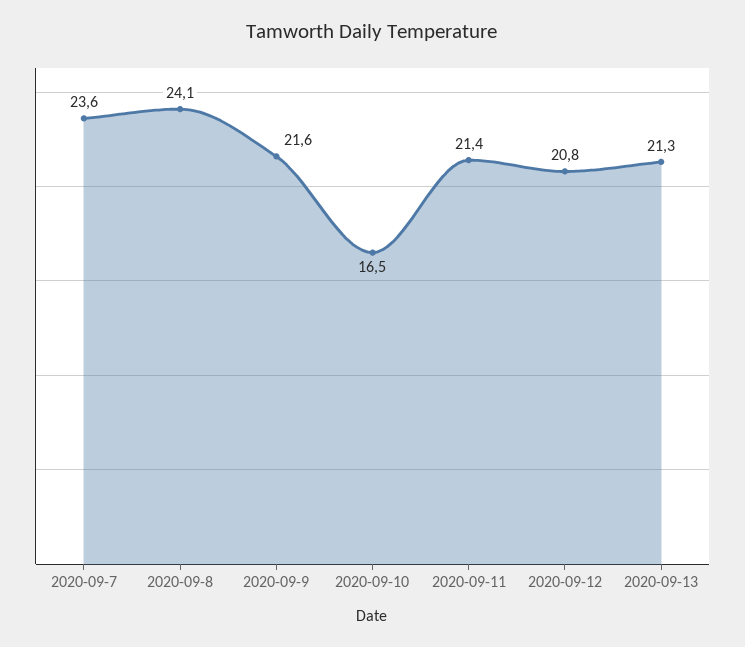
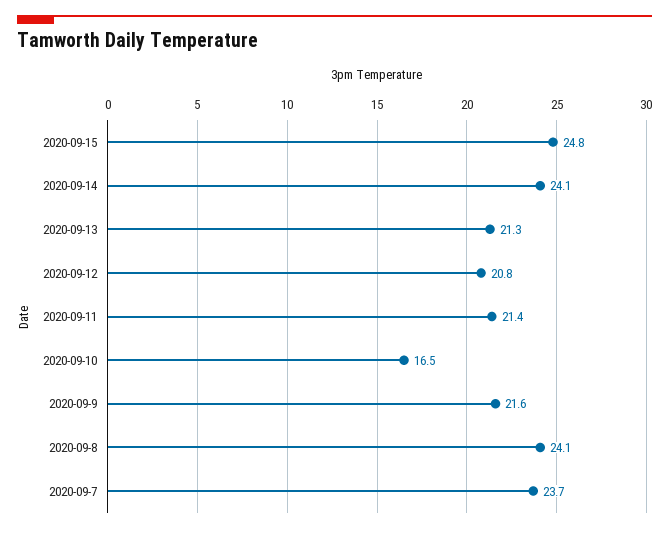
2020-09-7: 23.6 -> 23.7
2020-09-15: none -> 24.8
2020-09-14: none -> 24.1

